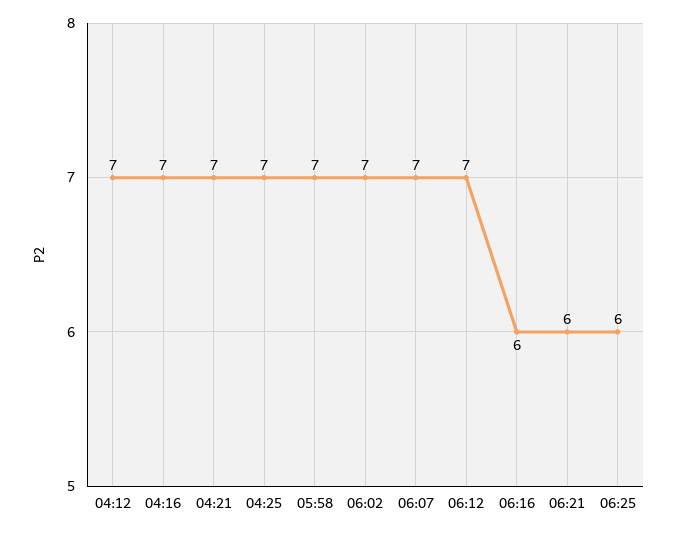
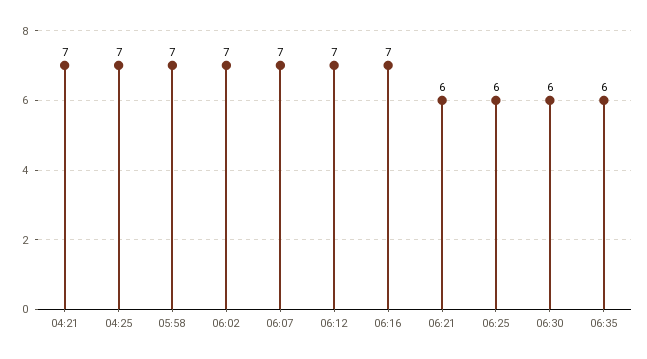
04:12: 7 -> none
04:16: 7 -> none
06:16: 6 -> 7
06:30: none -> 6
06:35: none -> 6

